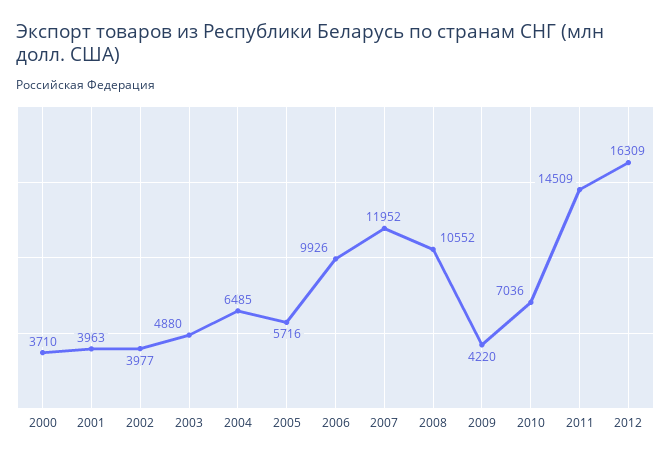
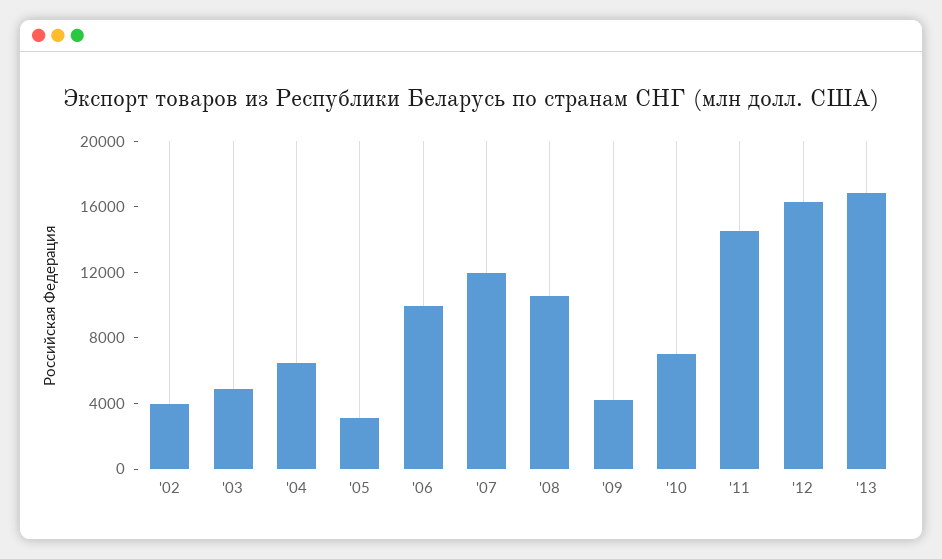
2000: 3710 -> none
2001: 3963 -> none
2005: 5716 -> 3000
'13: none -> 17000

